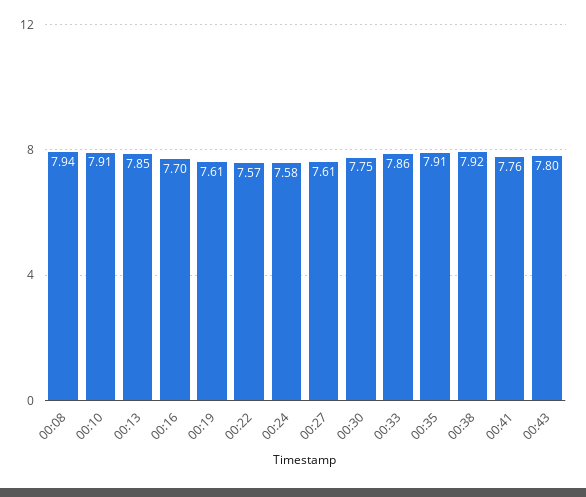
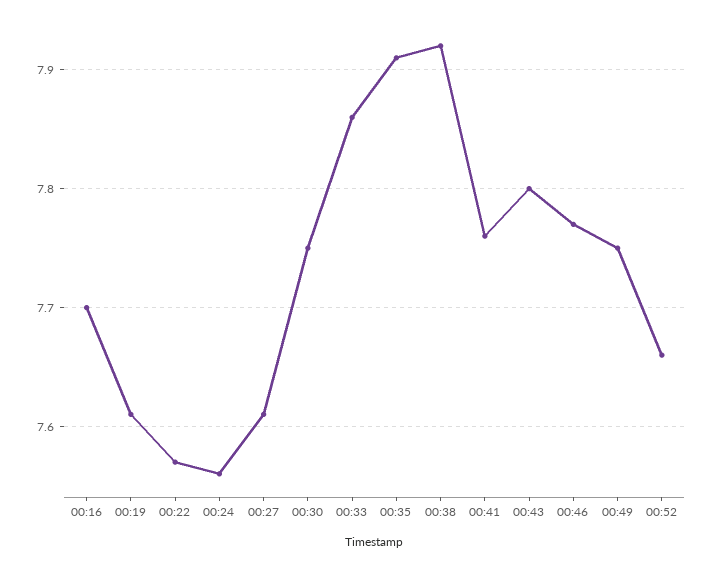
00:08: 7.94 -> none
00:10: 7.91 -> none
00:13: 7.85 -> none
00:24: 7.58 -> 7.56
00:46: none -> 7.77
00:49: none -> 7.75
00:52: none -> 7.66

